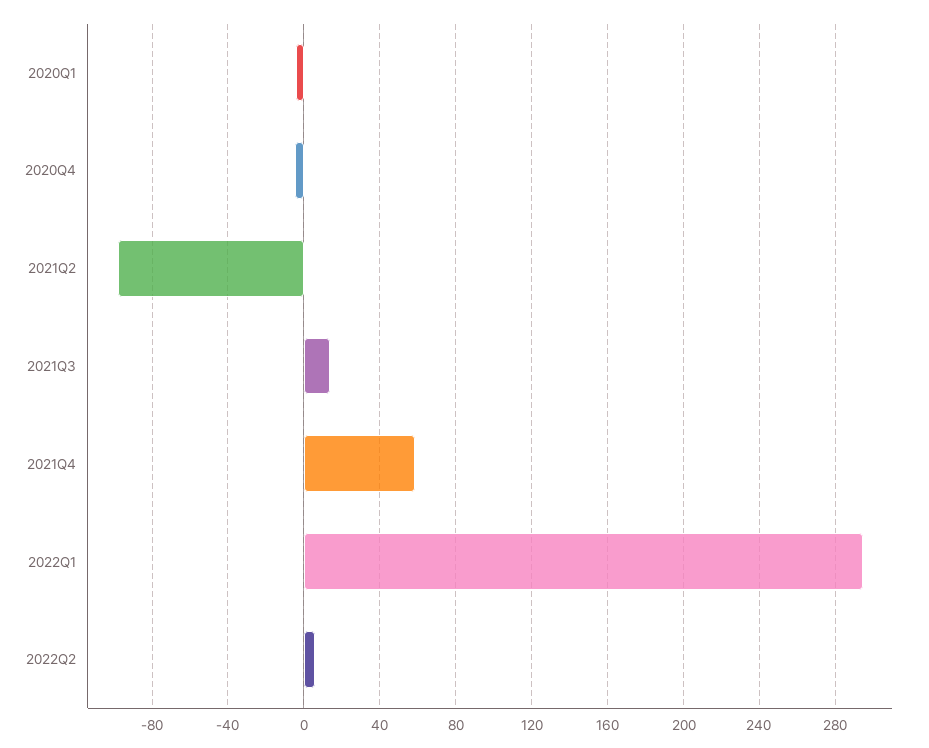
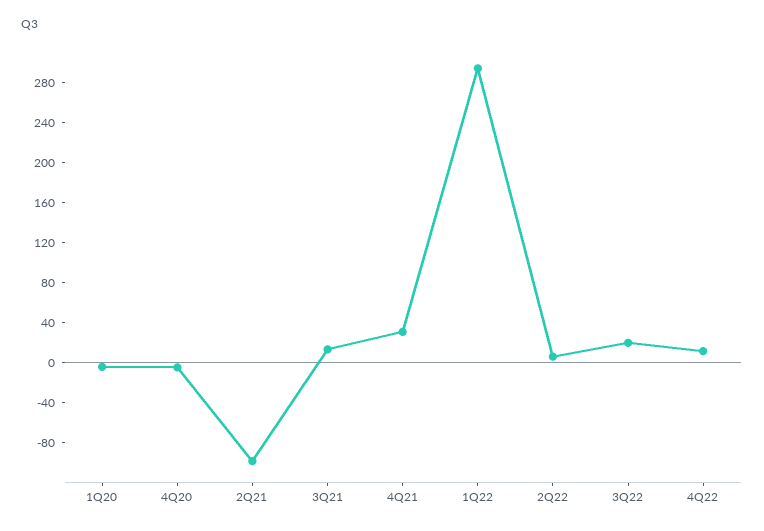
2021Q4: 60 -> 30
3Q22: none -> 20
4Q22: none -> 10

